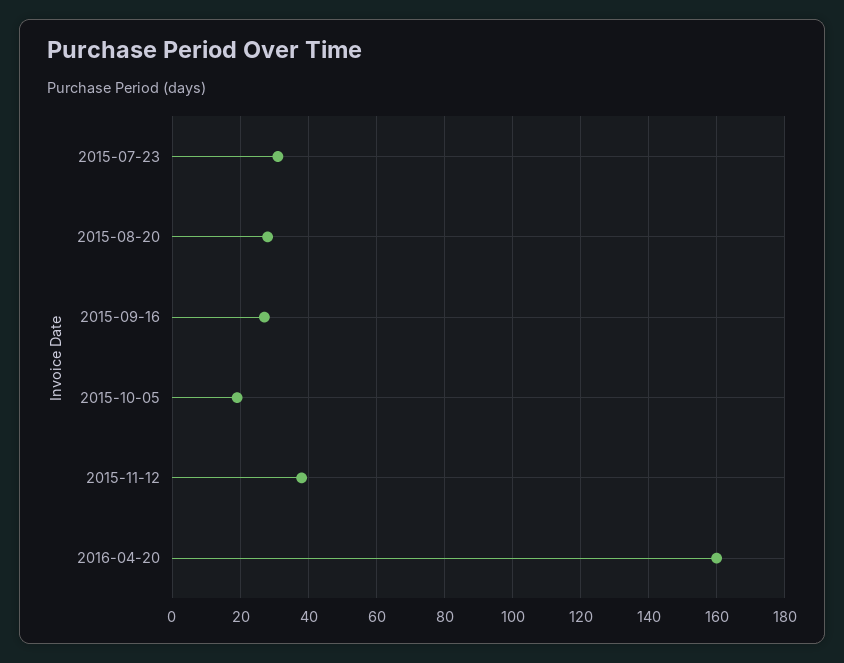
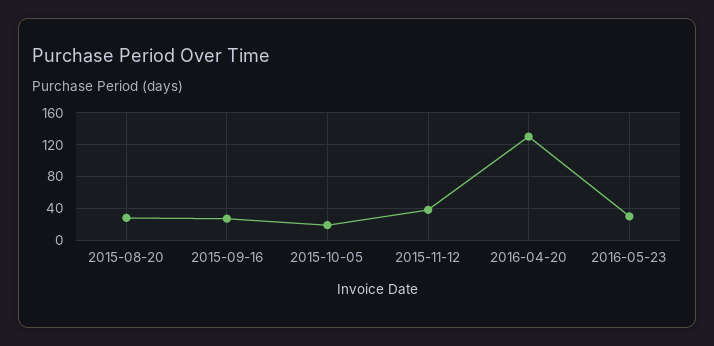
2015-07-23: 30 -> none
2016-04-20: 160 -> 130
2016-05-23: none -> 30

